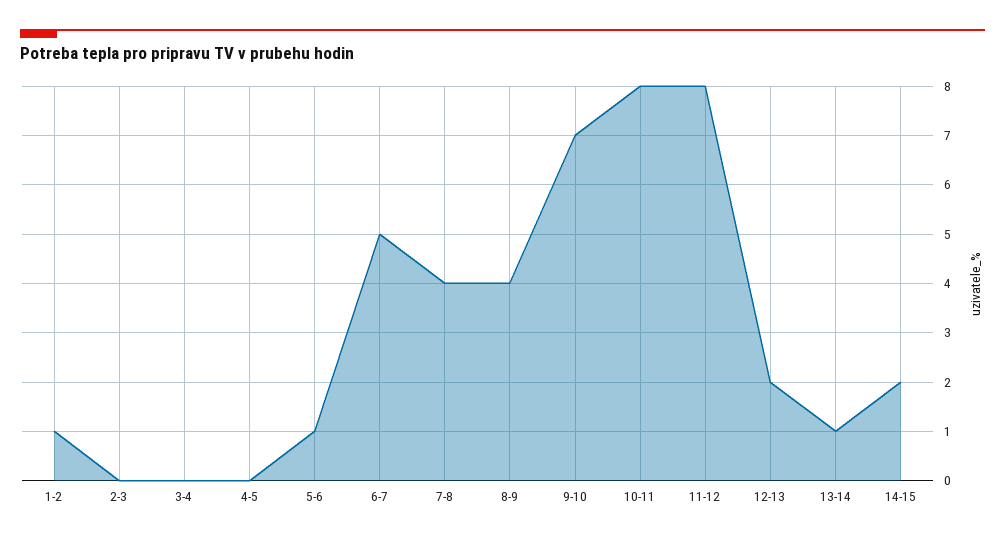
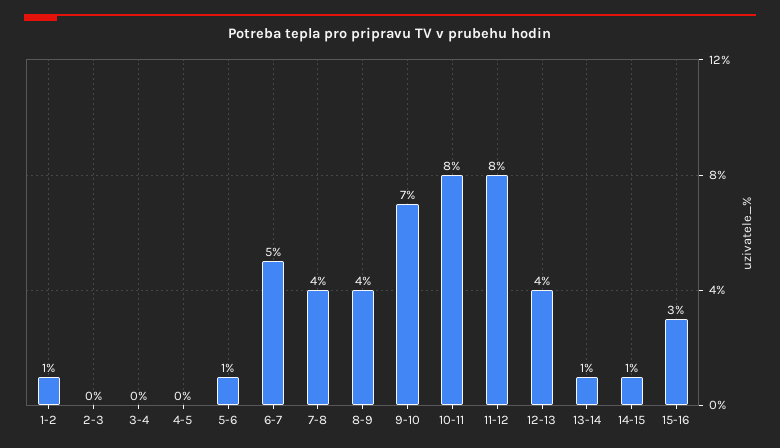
12-13: 2 -> 4
14-15: 2 -> 1
15-16: none -> 3

